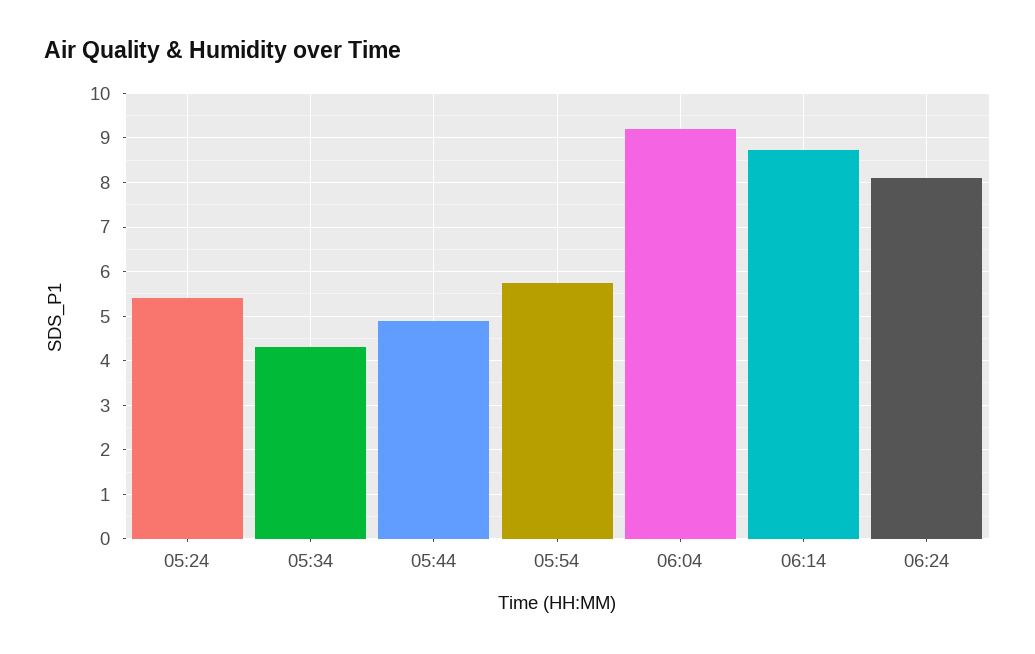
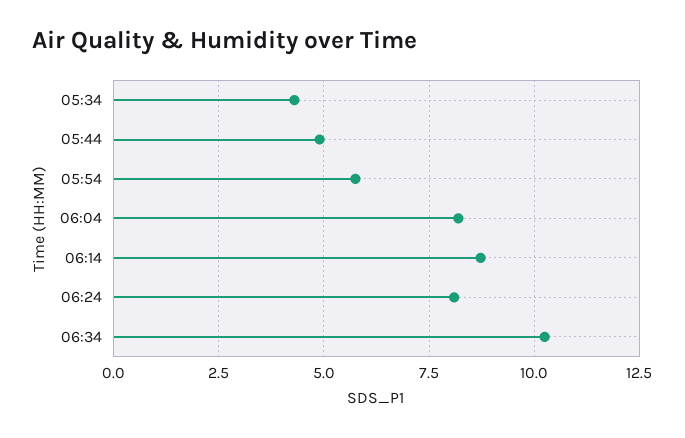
05:24: 5.4 -> none
06:04: 9.2 -> 8.25
06:34: none -> 10.25

